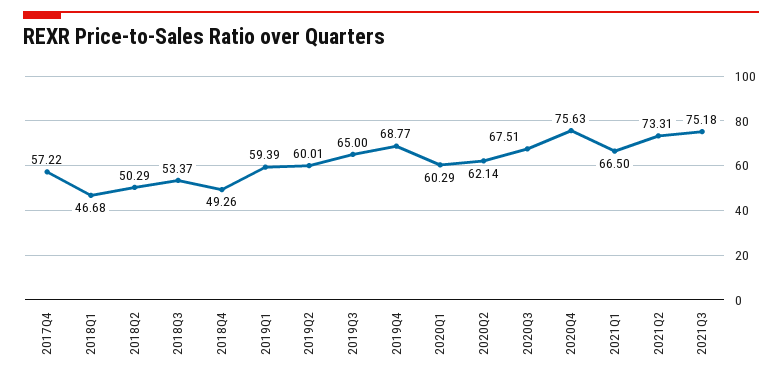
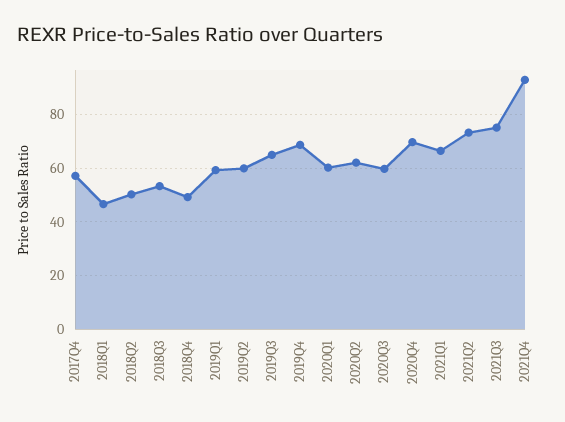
2020Q3: 67.51 -> 60
2020Q4: 75.63 -> 70
2021Q4: none -> 92.5

